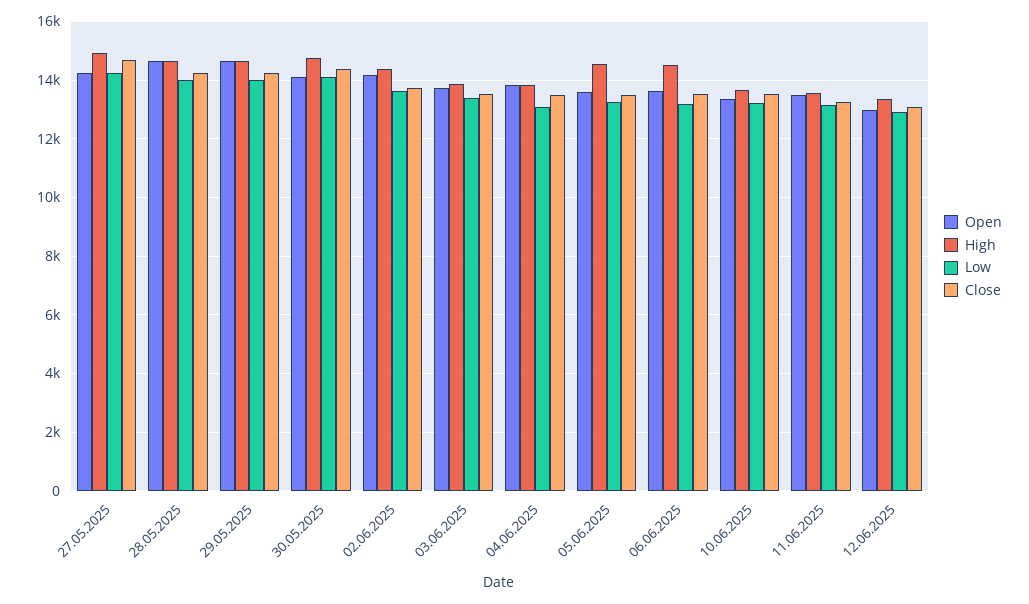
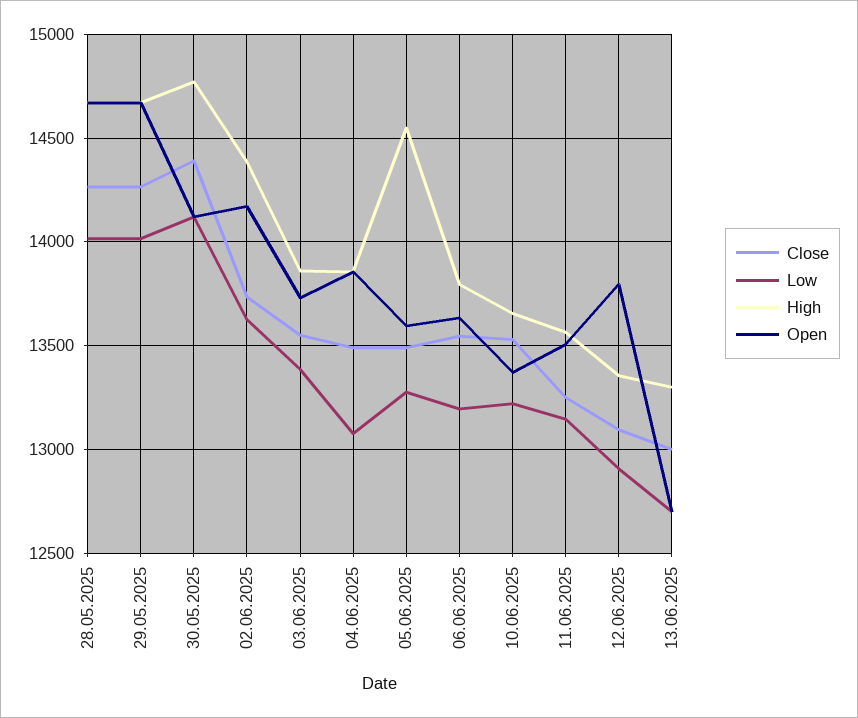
Open, 27.05.2025: 14250 -> none
High, 27.05.2025: 15000 -> none
Low, 27.05.2025: 14250 -> none
Close, 27.05.2025: 14750 -> none
High, 06.06.2025: 14500 -> 13800
Open, 12.06.2025: 13000 -> 13800
Close, 13.06.2025: none -> 13000
Low, 13.06.2025: none -> 12700
High, 13.06.2025: none -> 13300
Open, 13.06.2025: none -> 12700

